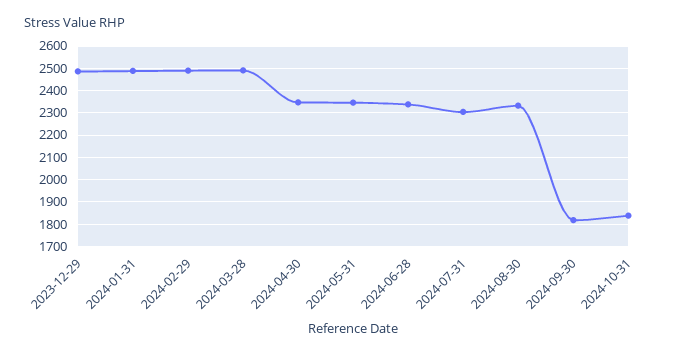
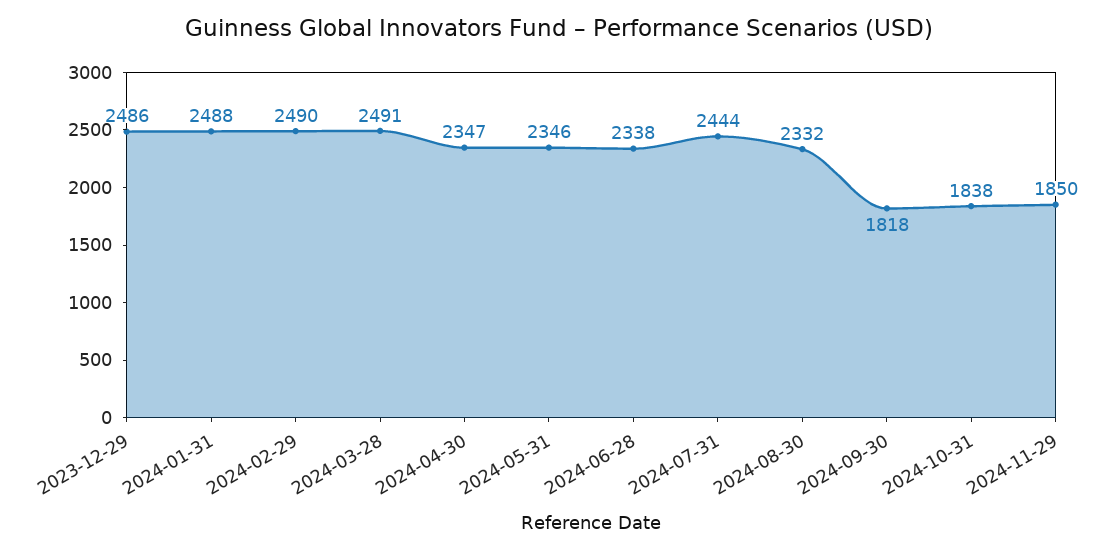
2024-07-31: 2300 -> 2444
2024-11-29: none -> 1850

